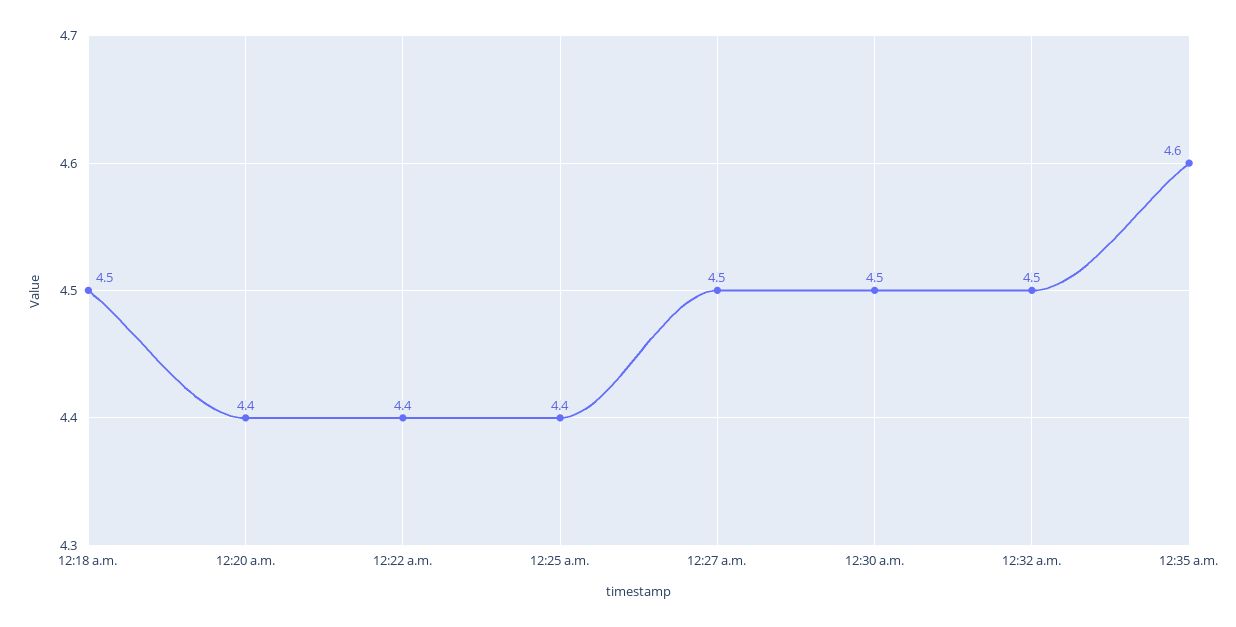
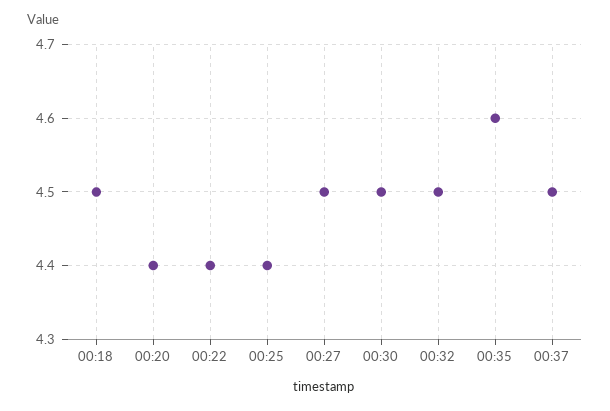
00:37: none -> 4.5

